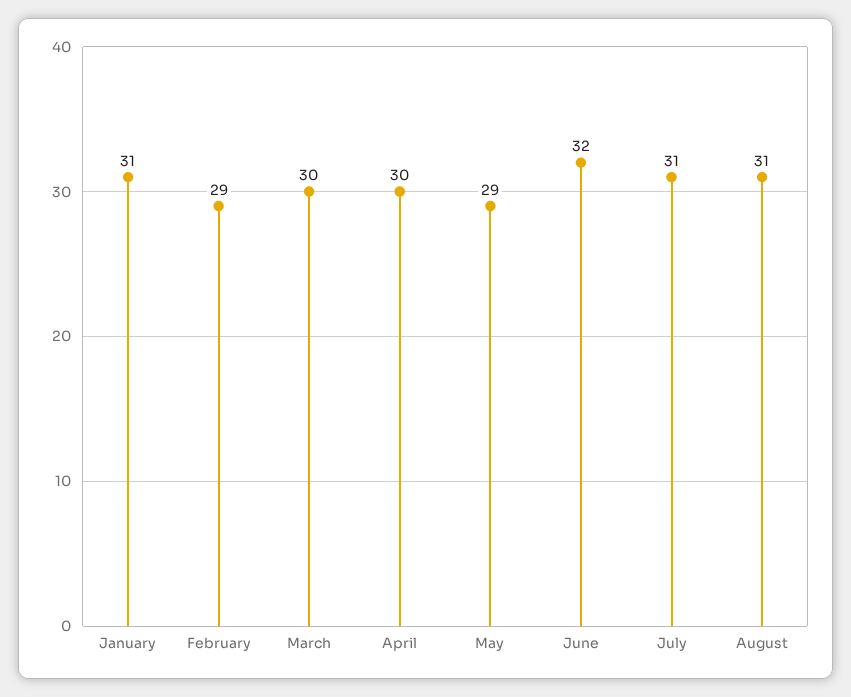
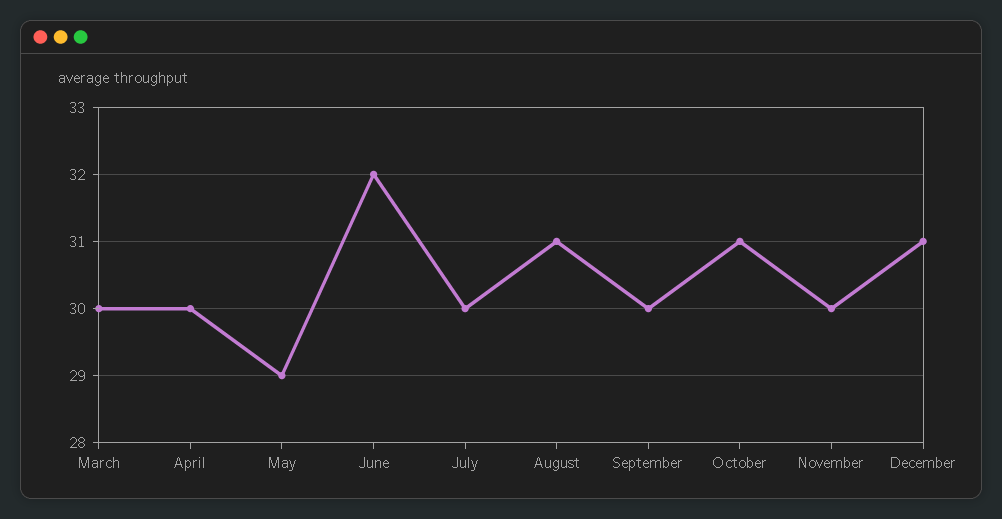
January: 31 -> none
February: 29 -> none
July: 31 -> 30
September: none -> 30
October: none -> 31
November: none -> 30
December: none -> 31

